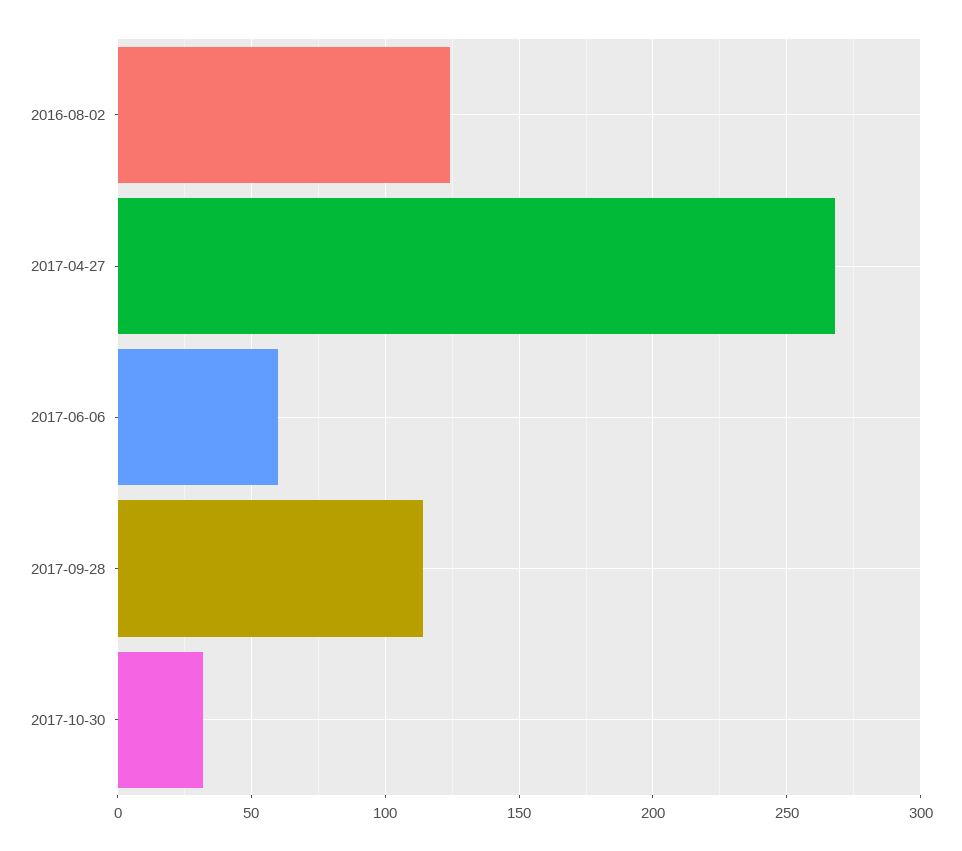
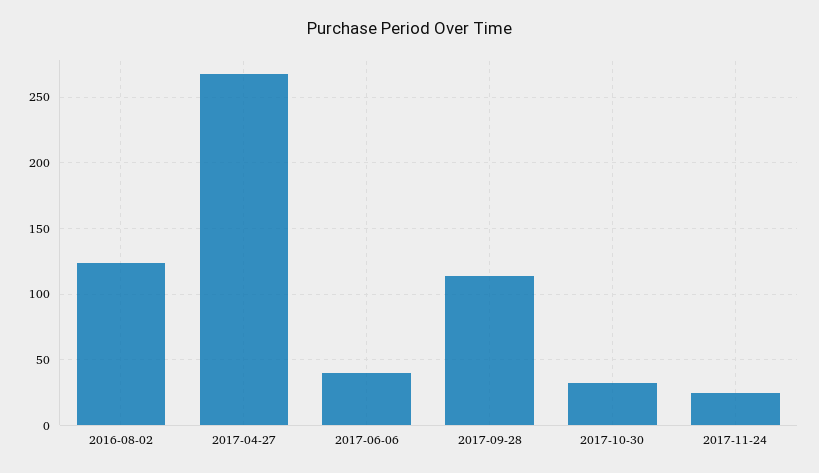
2017-06-06: 60 -> 40
2017-11-24: none -> 25

